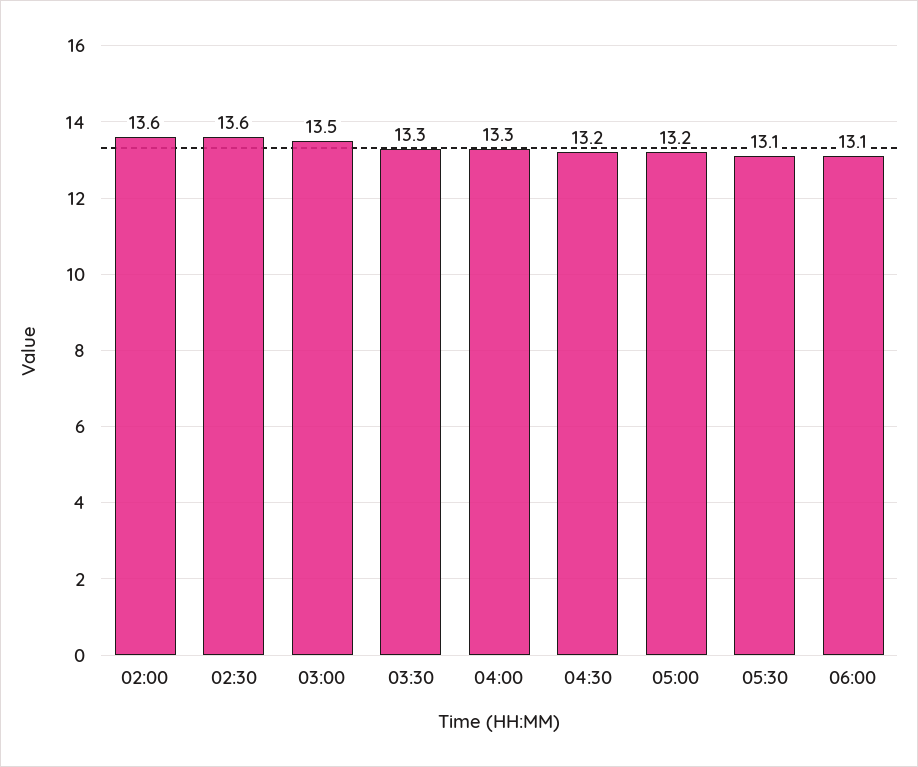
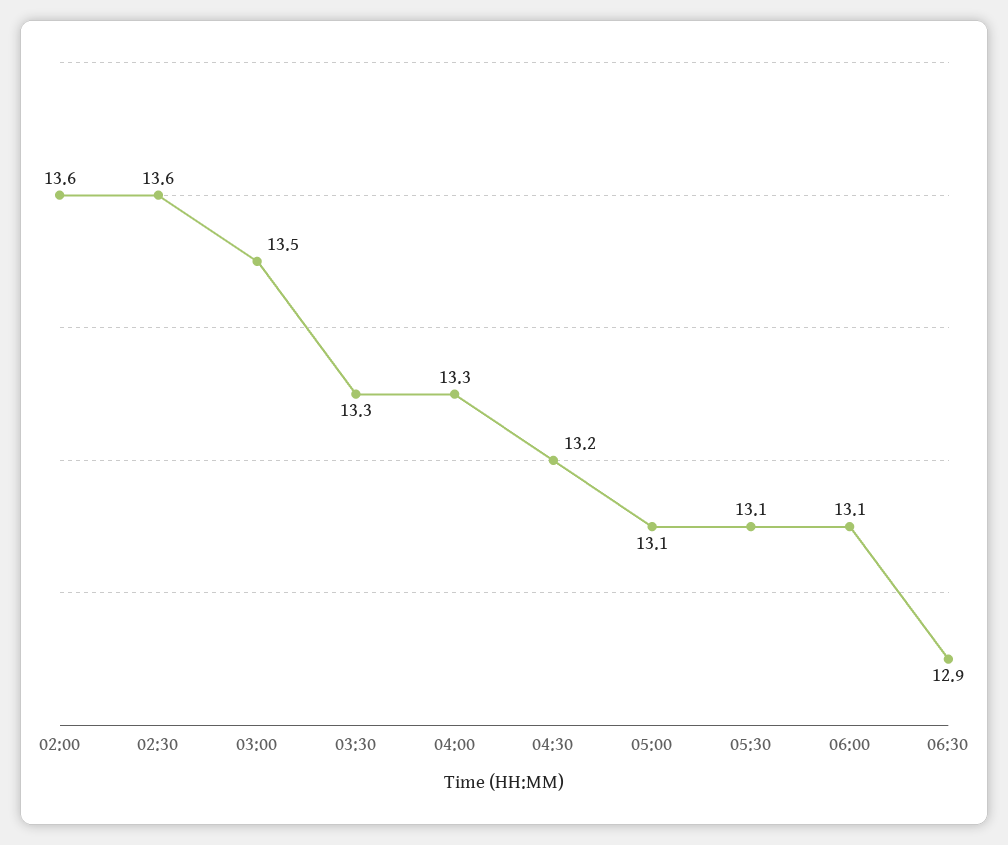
05:00: 13.2 -> 13.1
06:30: none -> 12.9

